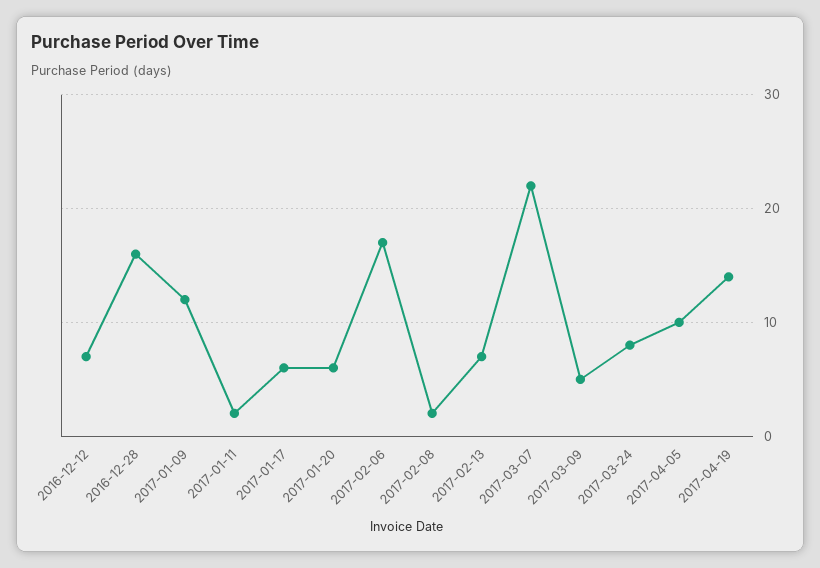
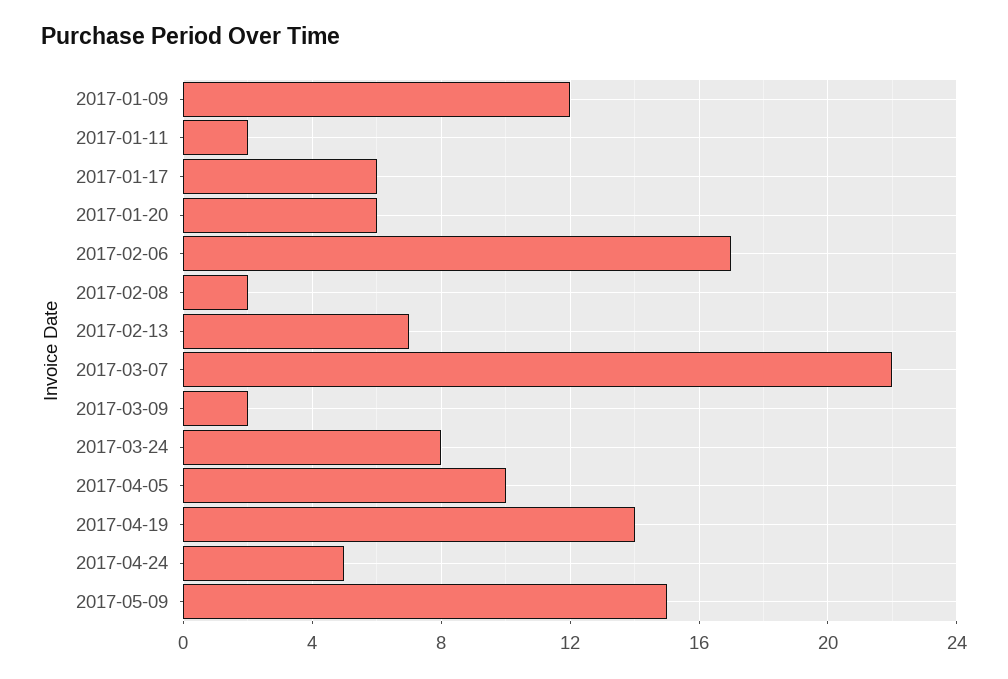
2016-12-12: 7 -> none
2016-12-28: 16 -> none
2017-03-09: 5 -> 2
2017-04-24: none -> 5
2017-05-09: none -> 15

